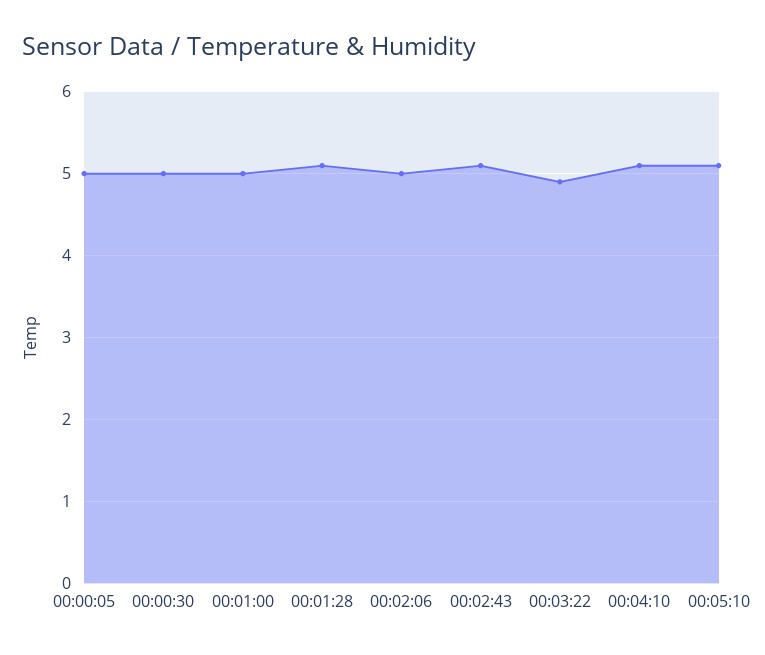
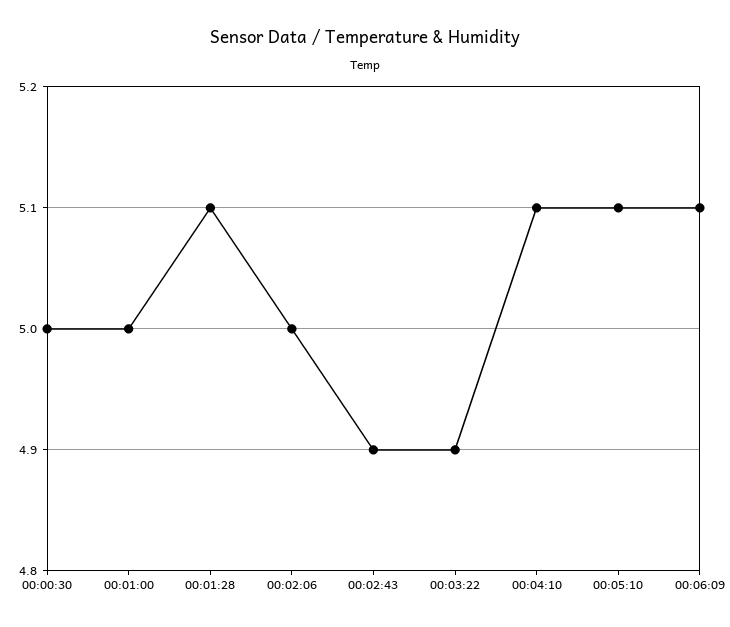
00:00:05: 5 -> none
00:02:43: 5.1 -> 4.9
00:06:09: none -> 5.1

